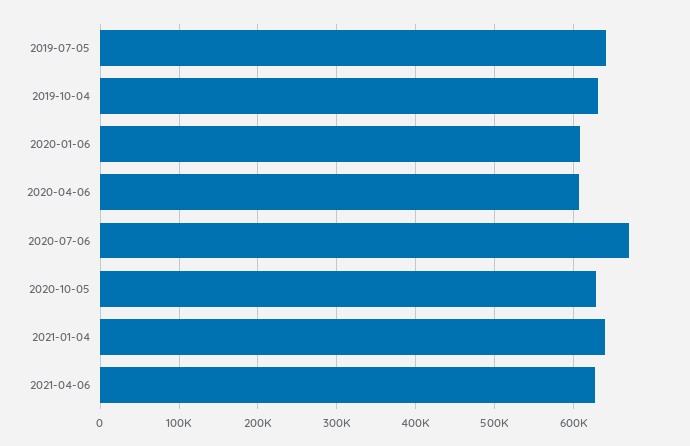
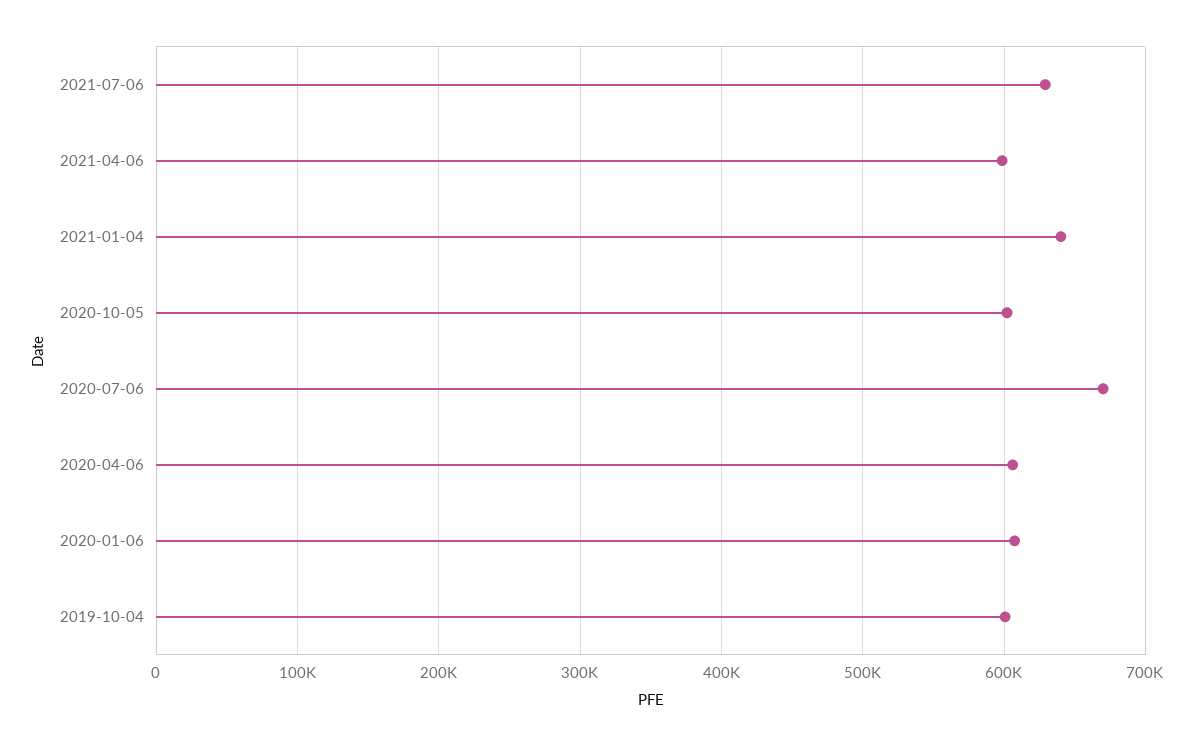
2019-07-05: 640000 -> none
2019-10-04: 630000 -> 600000
2020-10-05: 630000 -> 600000
2021-04-06: 630000 -> 600000
2021-07-06: none -> 630000

